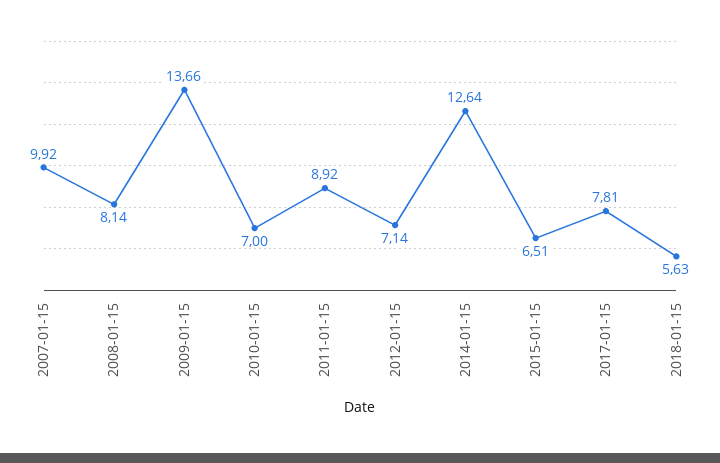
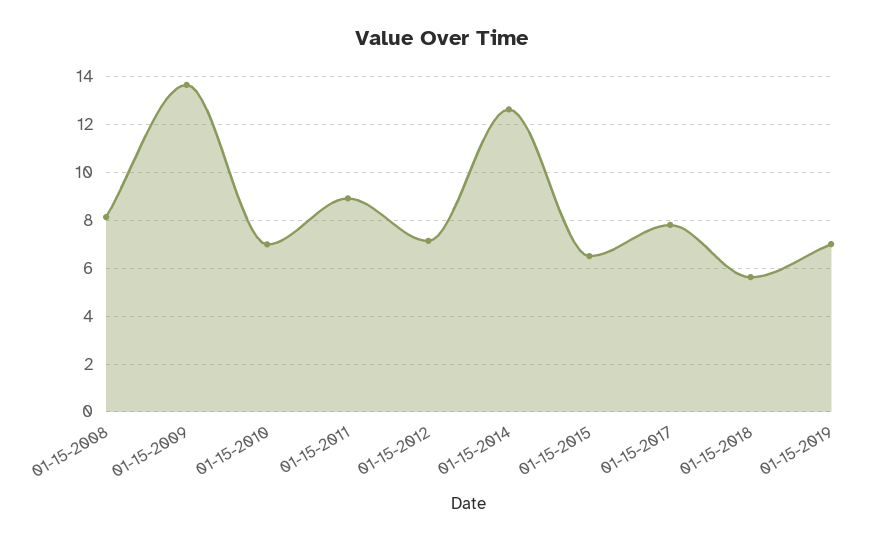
2007-01-15: 9.92 -> none
01-15-2019: none -> 7

